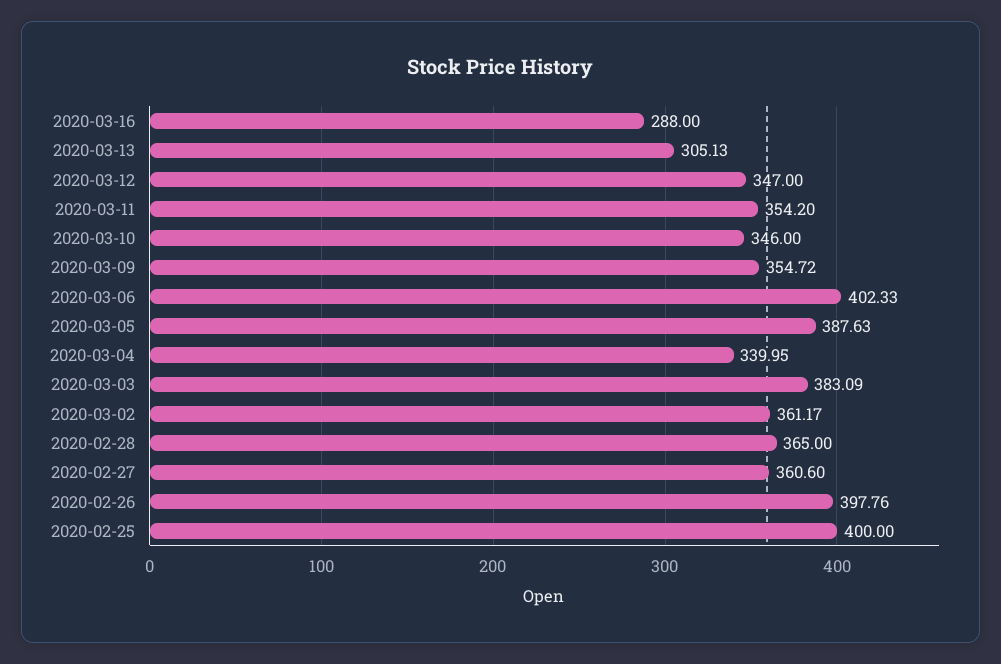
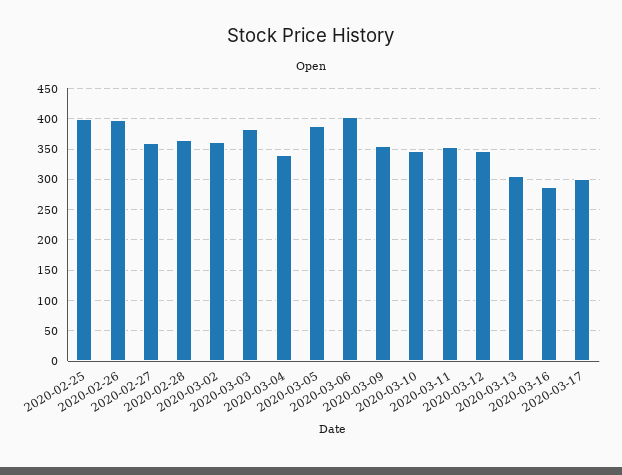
2020-03-17: none -> 300

